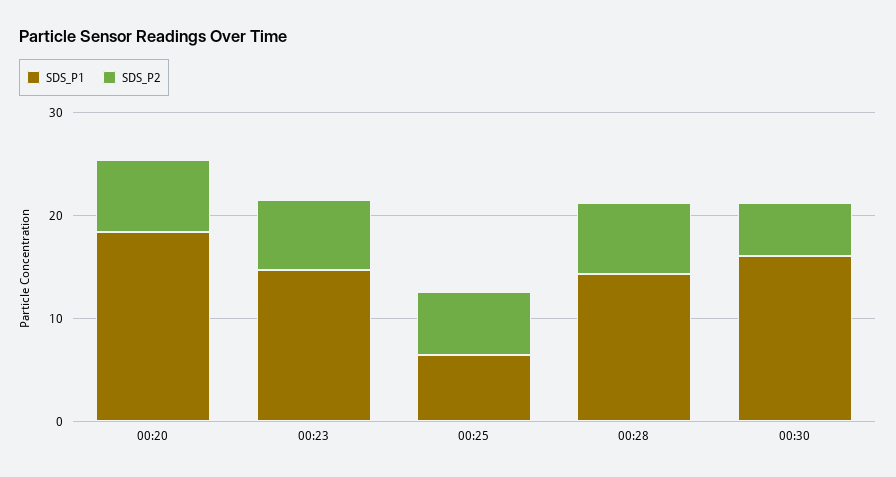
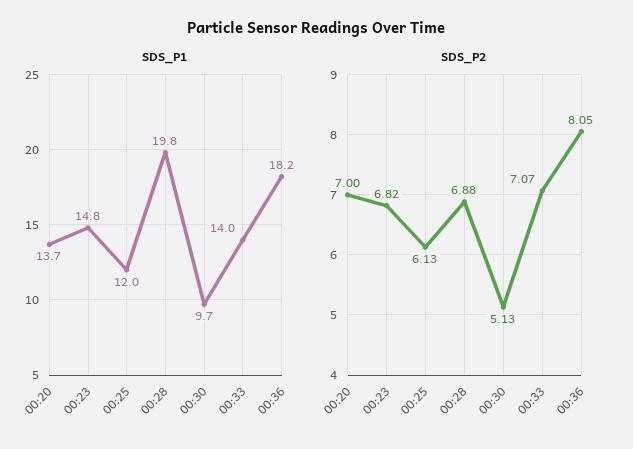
SDS_P1, 00:20: 18 -> 13.7
SDS_P1, 00:25: 6 -> 12
SDS_P1, 00:28: 14 -> 19.8
SDS_P1, 00:30: 16 -> 9.7
SDS_P1, 00:33: none -> 14
SDS_P1, 00:36: none -> 18.2
SDS_P2, 00:33: none -> 7.07
SDS_P2, 00:36: none -> 8.05

